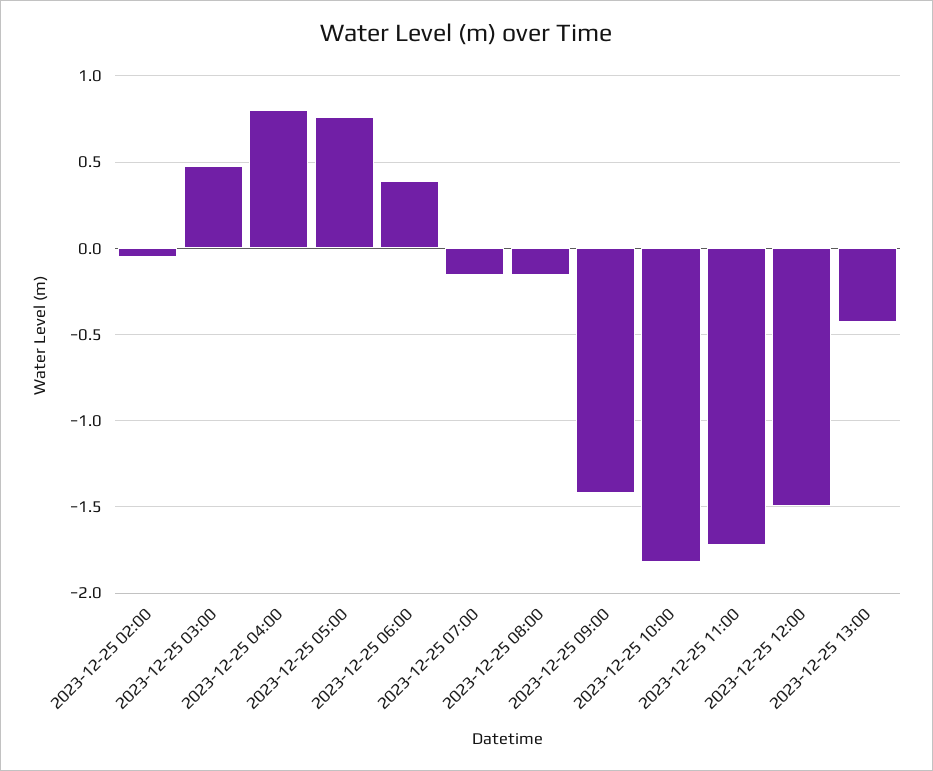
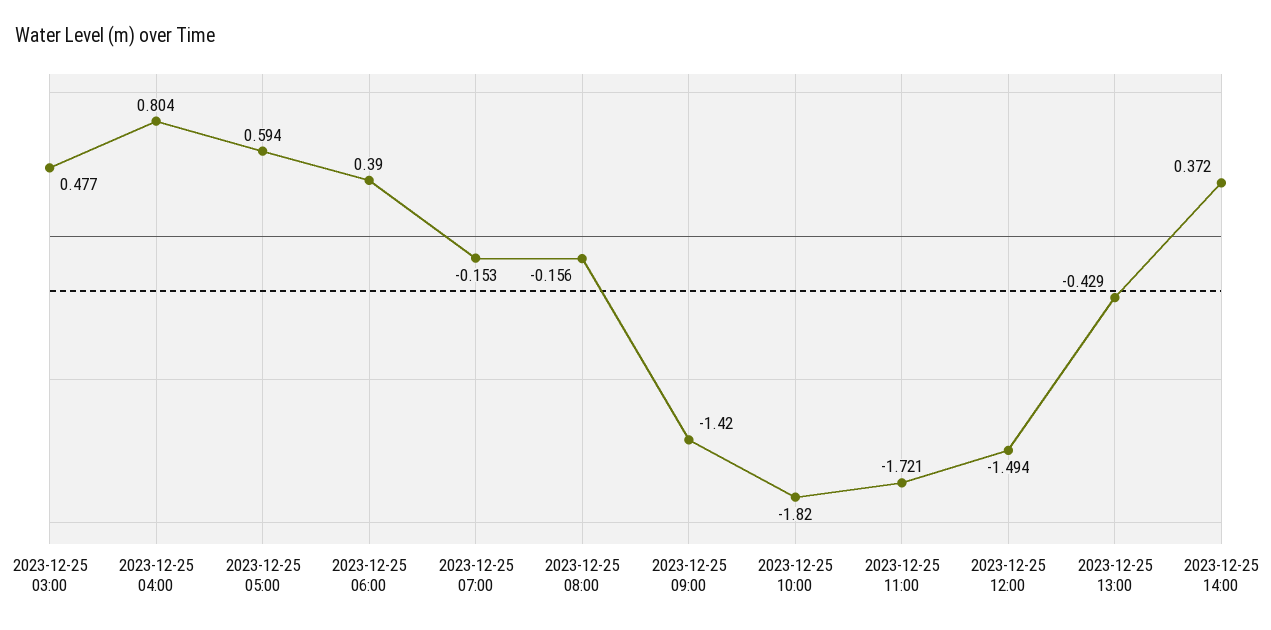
2023-12-25 02:00: -0.05 -> none
2023-12-25 05:00: 0.75 -> 0.594
2023-12-25 14:00: none -> 0.372

